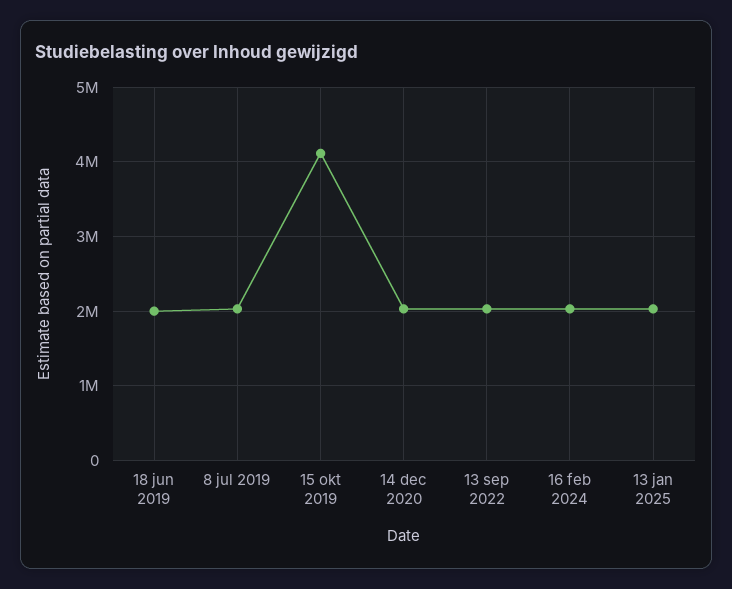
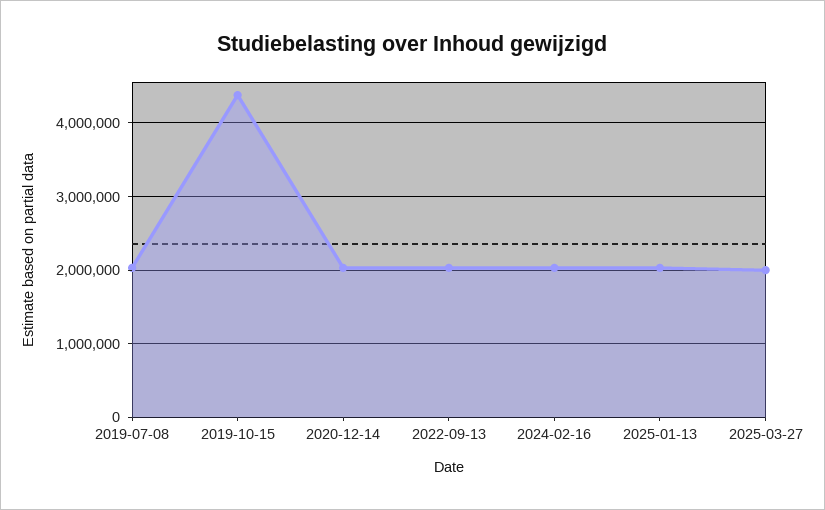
18 jun 2019: 2000000 -> none
15 okt 2019: 4100000 -> 4400000
2025-03-27: none -> 2000000

